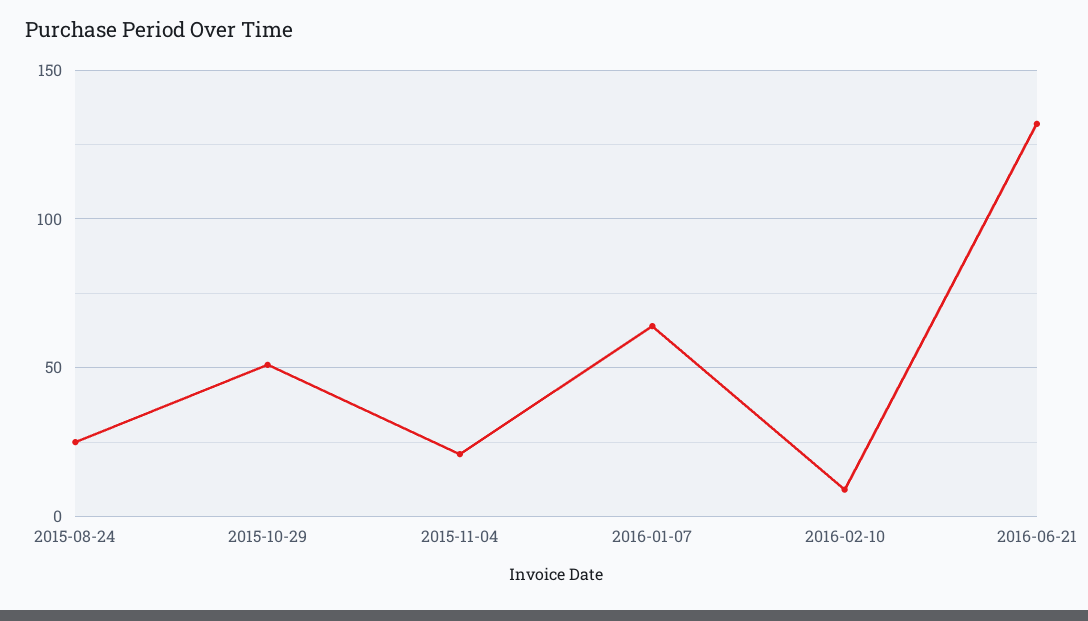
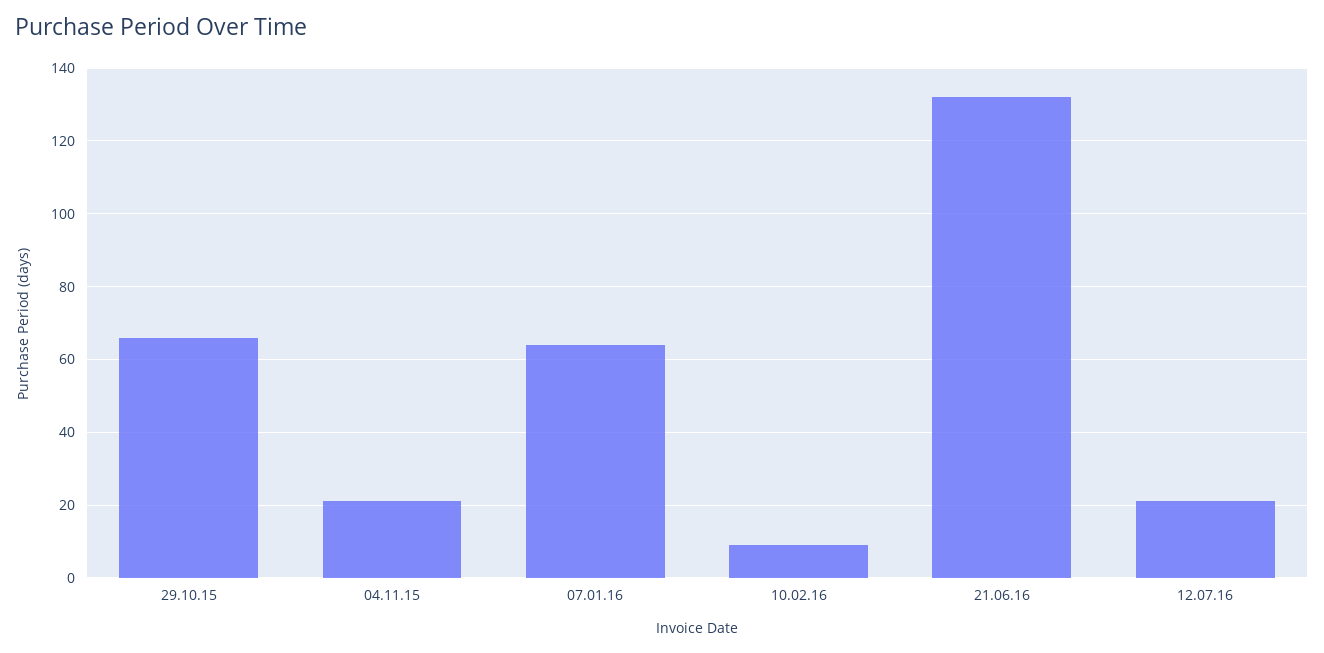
2015-08-24: 25 -> none
2015-10-29: 50 -> 65
12.07.16: none -> 20

